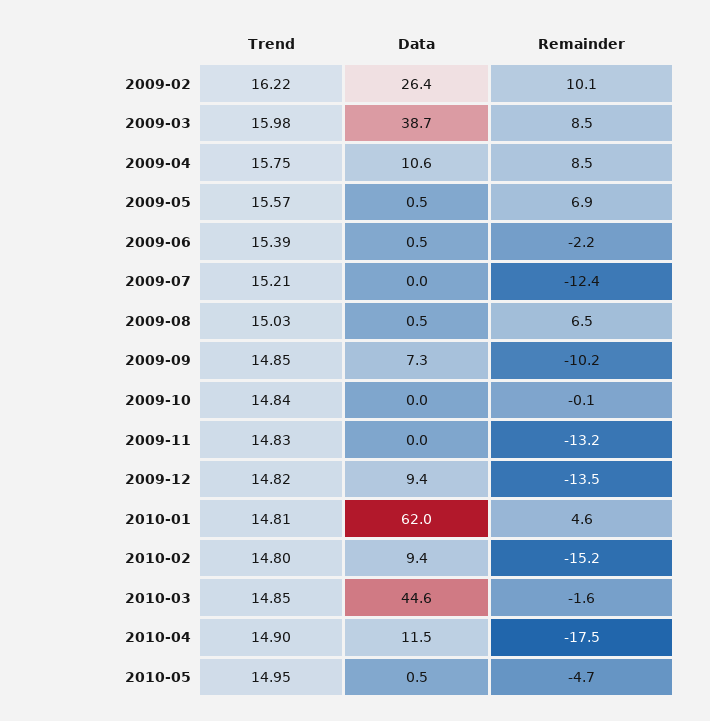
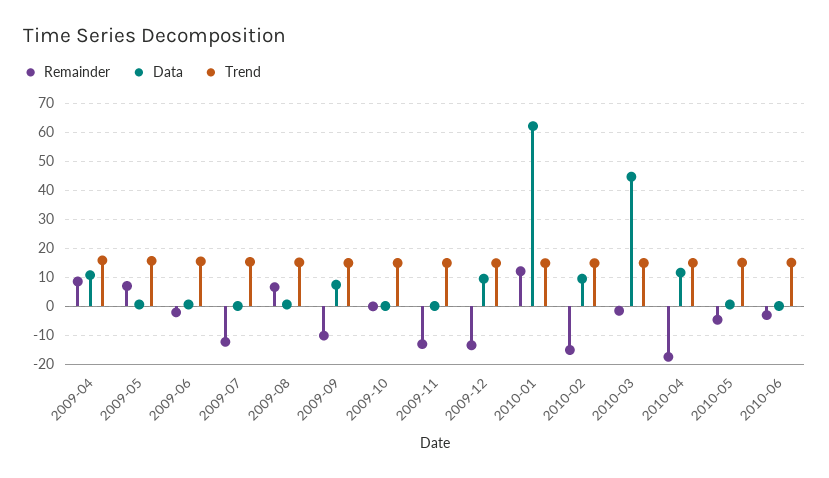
Trend, 2009-02: 16.22 -> none
Data, 2009-02: 26.4 -> none
Remainder, 2009-02: 10.1 -> none
Trend, 2009-03: 15.98 -> none
Data, 2009-03: 38.7 -> none
Remainder, 2009-03: 8.5 -> none
Remainder, 2010-01: 4.6 -> 12.5
Remainder, 2010-06: none -> -2.5
Data, 2010-06: none -> 0
Trend, 2010-06: none -> 15

